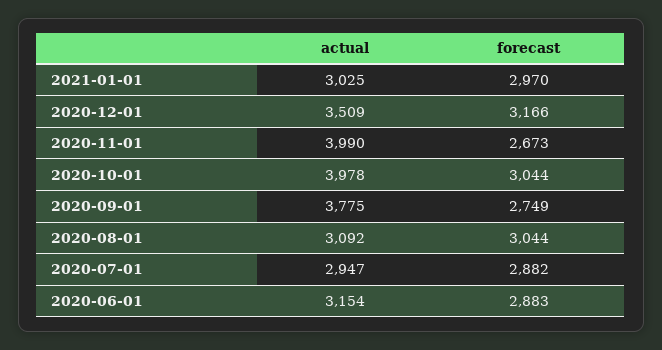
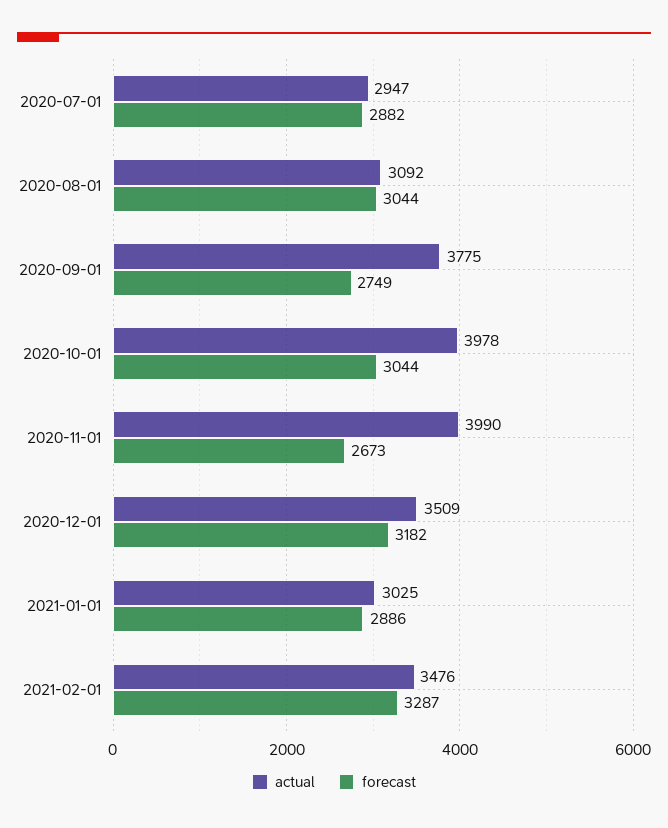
forecast, 2021-01-01: 2970 -> 2886
forecast, 2020-12-01: 3166 -> 3182
actual, 2020-06-01: 3154 -> none
forecast, 2020-06-01: 2883 -> none
actual, 2021-02-01: none -> 3476
forecast, 2021-02-01: none -> 3287

